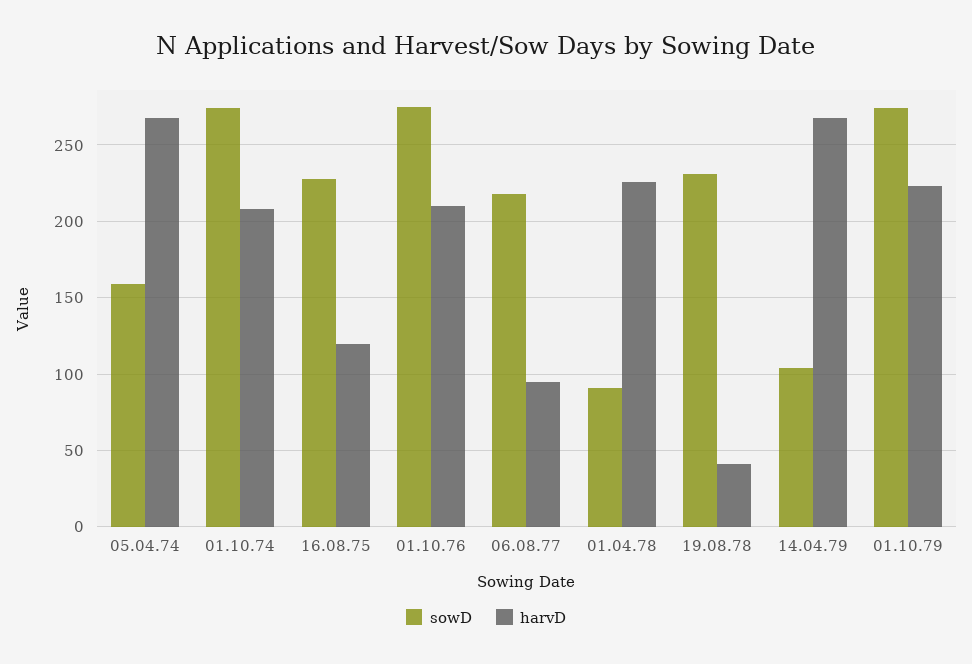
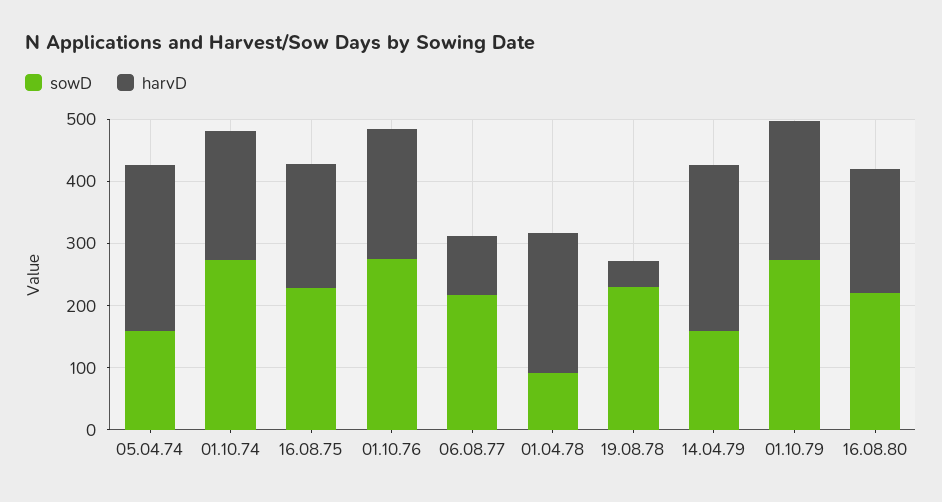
harvD, 16.08.75: 120 -> 200
sowD, 14.04.79: 105 -> 160
sowD, 16.08.80: none -> 220
harvD, 16.08.80: none -> 200

